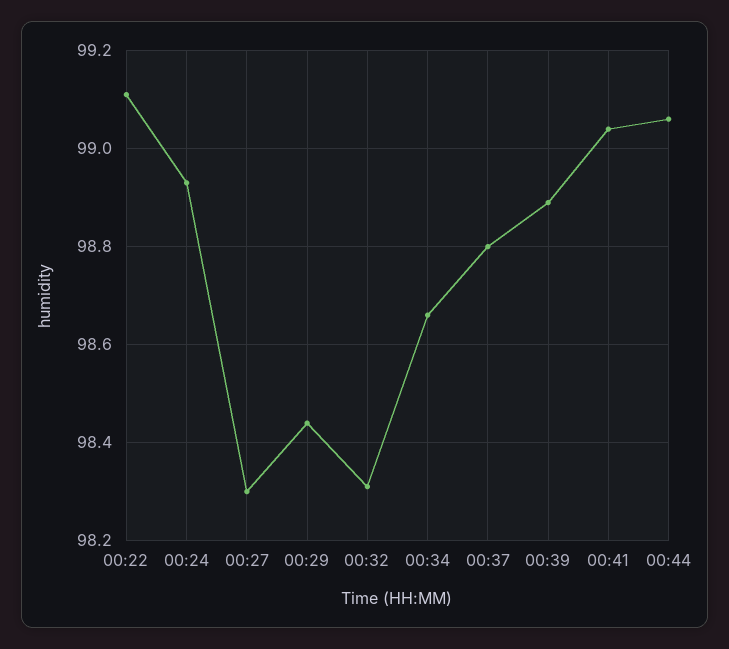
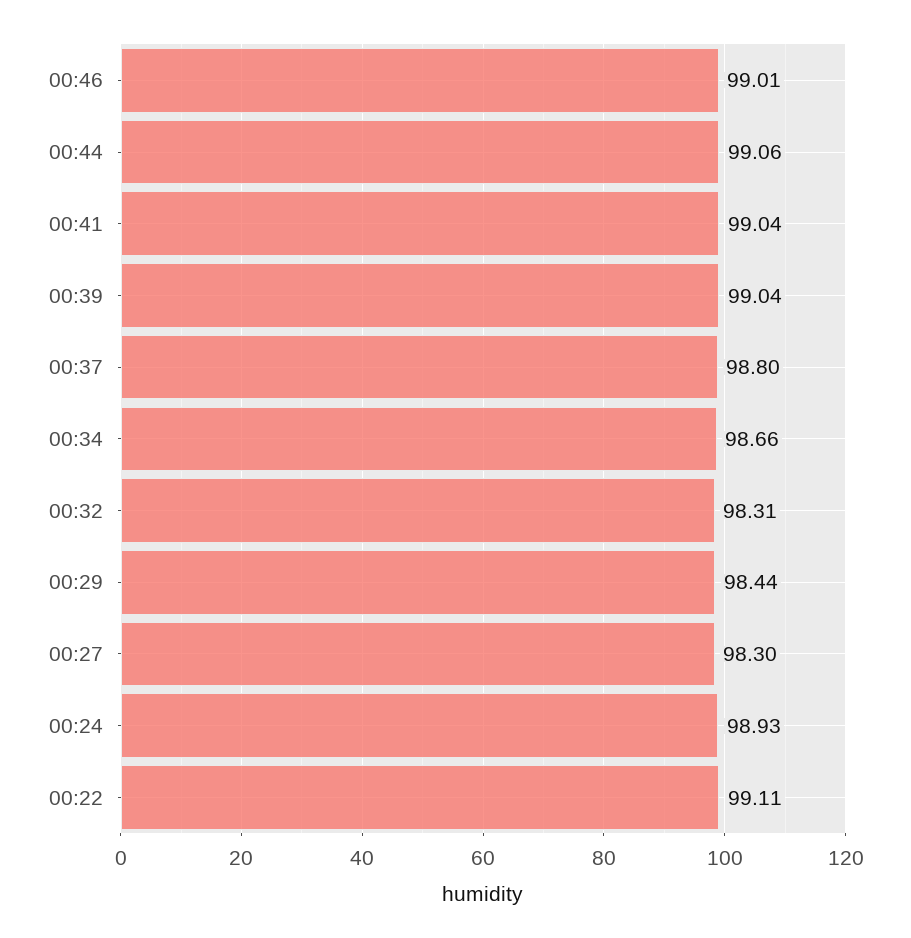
00:39: 98.9 -> 99.04
00:46: none -> 99.01

